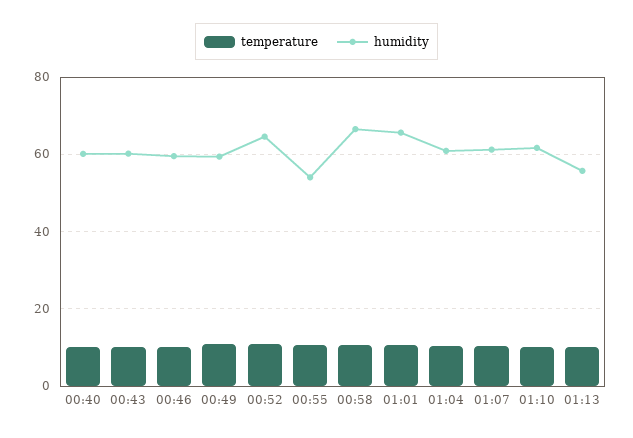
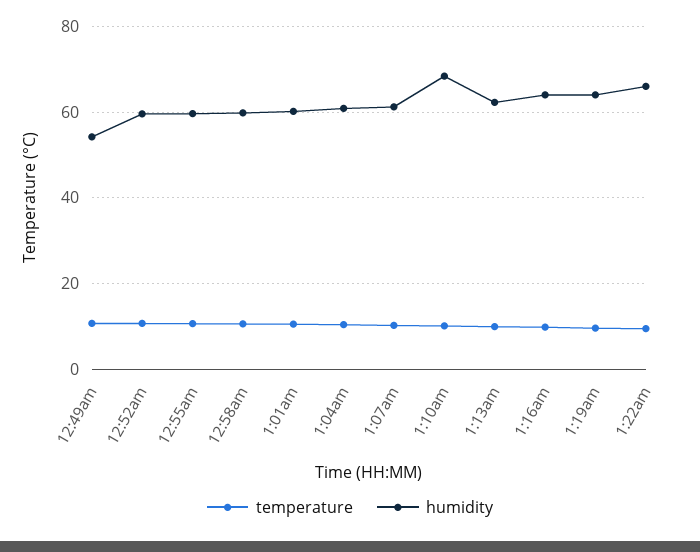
temperature, 00:40: 10 -> none
humidity, 00:40: 60 -> none
temperature, 00:43: 10 -> none
humidity, 00:43: 60 -> none
temperature, 00:46: 10 -> none
humidity, 00:46: 60 -> none
humidity, 00:49: 60 -> 54
humidity, 00:52: 64 -> 60
humidity, 00:55: 54 -> 60
humidity, 00:58: 66 -> 60
humidity, 01:01: 66 -> 60
humidity, 01:10: 62 -> 68
humidity, 01:13: 56 -> 62
temperature, 1:16am: none -> 10
humidity, 1:16am: none -> 64
temperature, 1:19am: none -> 10
humidity, 1:19am: none -> 64
temperature, 1:22am: none -> 10
humidity, 1:22am: none -> 66

